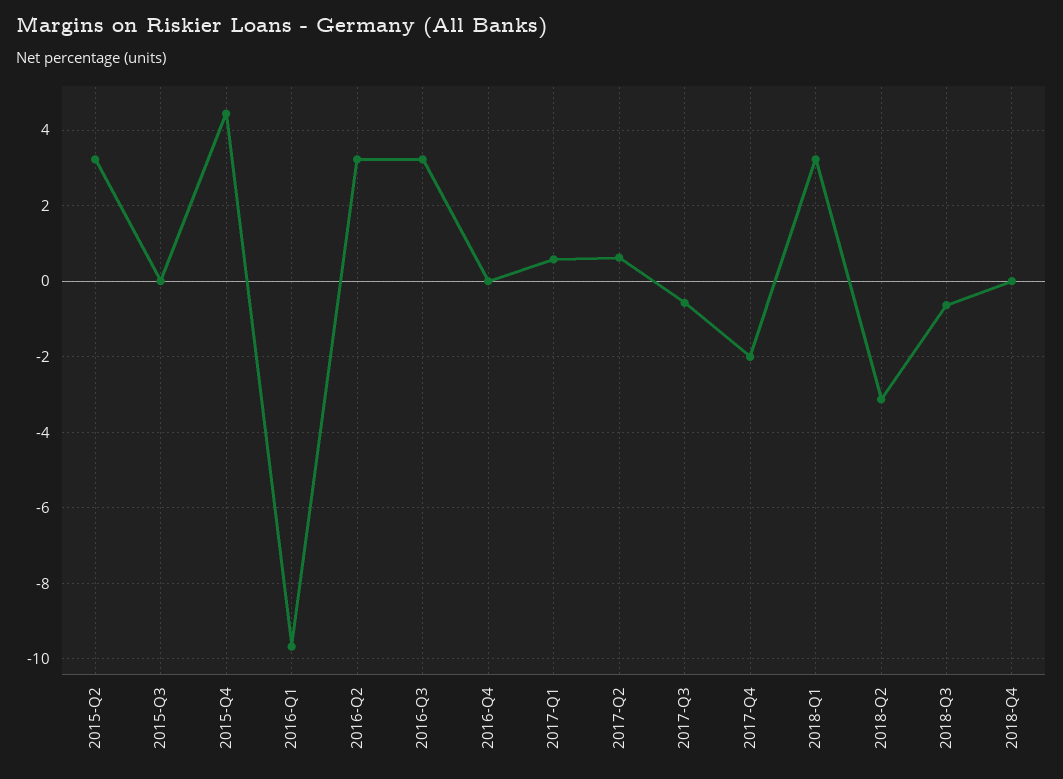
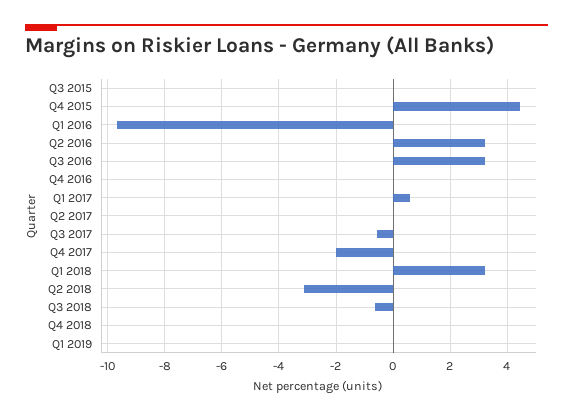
2015-Q2: 3.2 -> none
2017-Q2: 0.6 -> 0
Q1 2019: none -> 0

